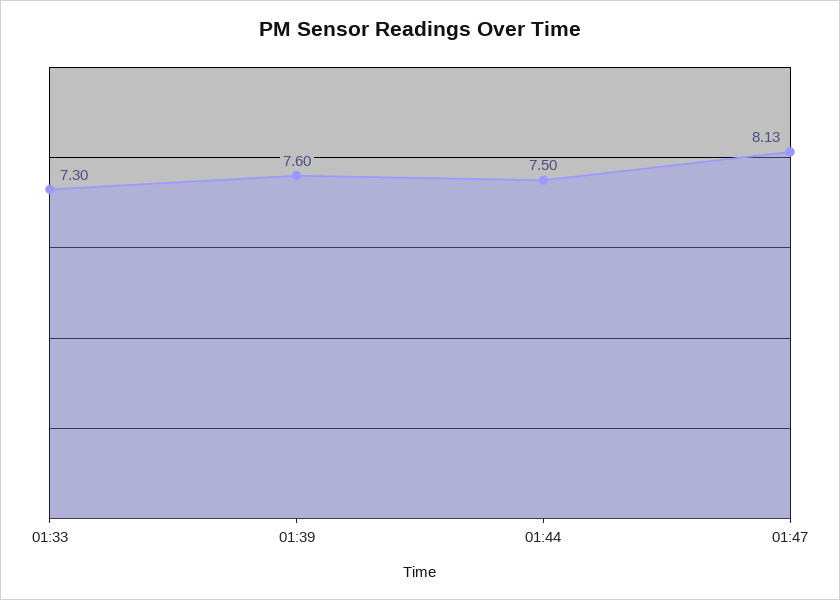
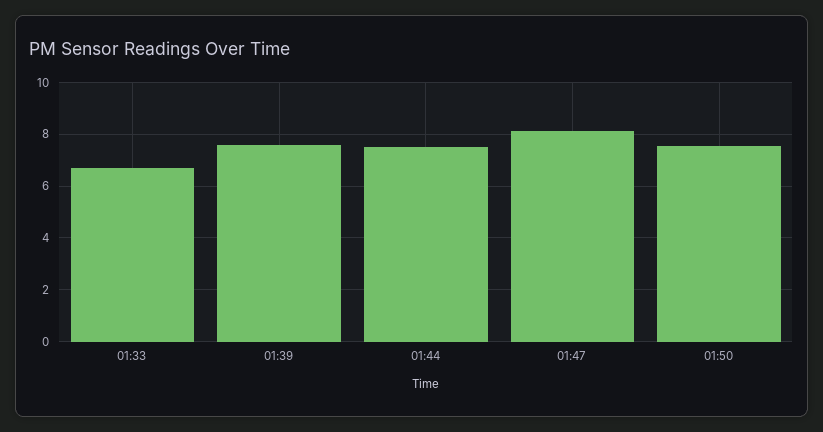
01:33: 7.3 -> 6.75
01:50: none -> 7.5

